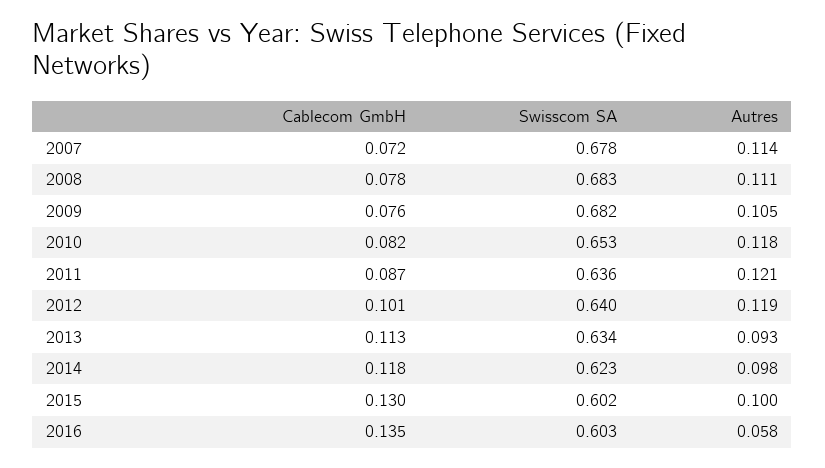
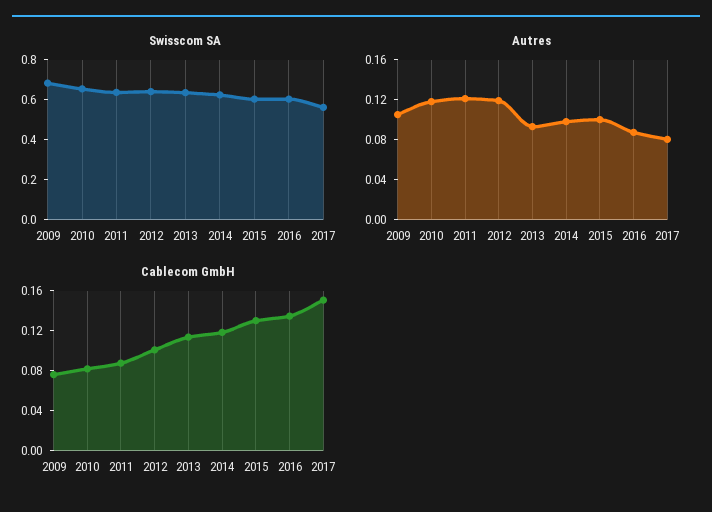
Cablecom GmbH, 2007: 0.072 -> none
Swisscom SA, 2007: 0.678 -> none
Autres, 2007: 0.114 -> none
Cablecom GmbH, 2008: 0.078 -> none
Swisscom SA, 2008: 0.683 -> none
Autres, 2008: 0.111 -> none
Autres, 2016: 0.058 -> 0.09
Swisscom SA, 2017: none -> 0.55
Autres, 2017: none -> 0.08
Cablecom GmbH, 2017: none -> 0.15

